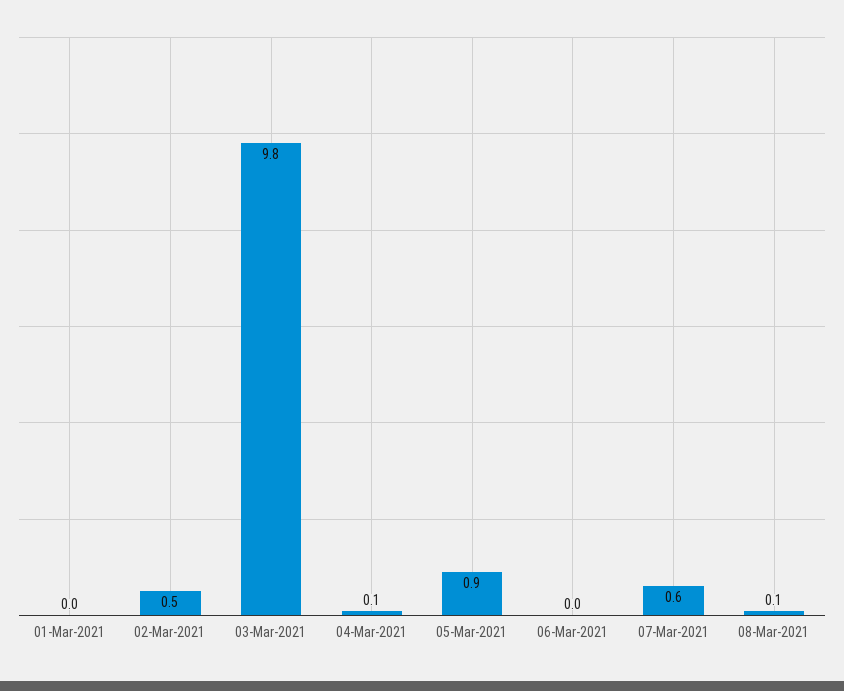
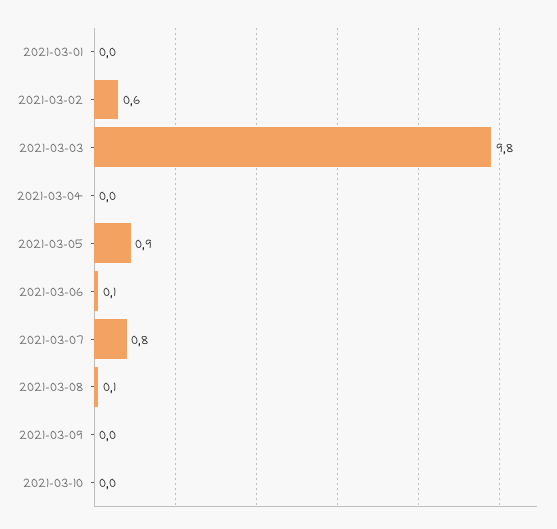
02-Mar-2021: 0.5 -> 0.6
04-Mar-2021: 0.1 -> 0
06-Mar-2021: 0 -> 0.1
07-Mar-2021: 0.6 -> 0.8
2021-03-09: none -> 0
2021-03-10: none -> 0

